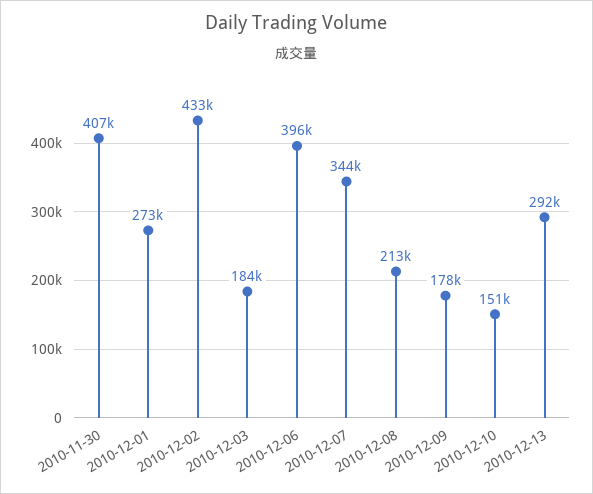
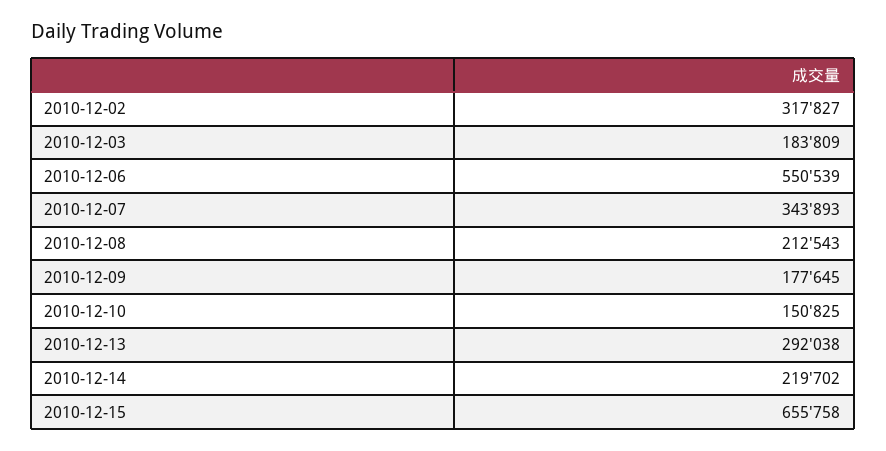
2010-11-30: 407000 -> none
2010-12-01: 273000 -> none
2010-12-02: 433000 -> 317827
2010-12-06: 396000 -> 550539
2010-12-14: none -> 219702
2010-12-15: none -> 655758

